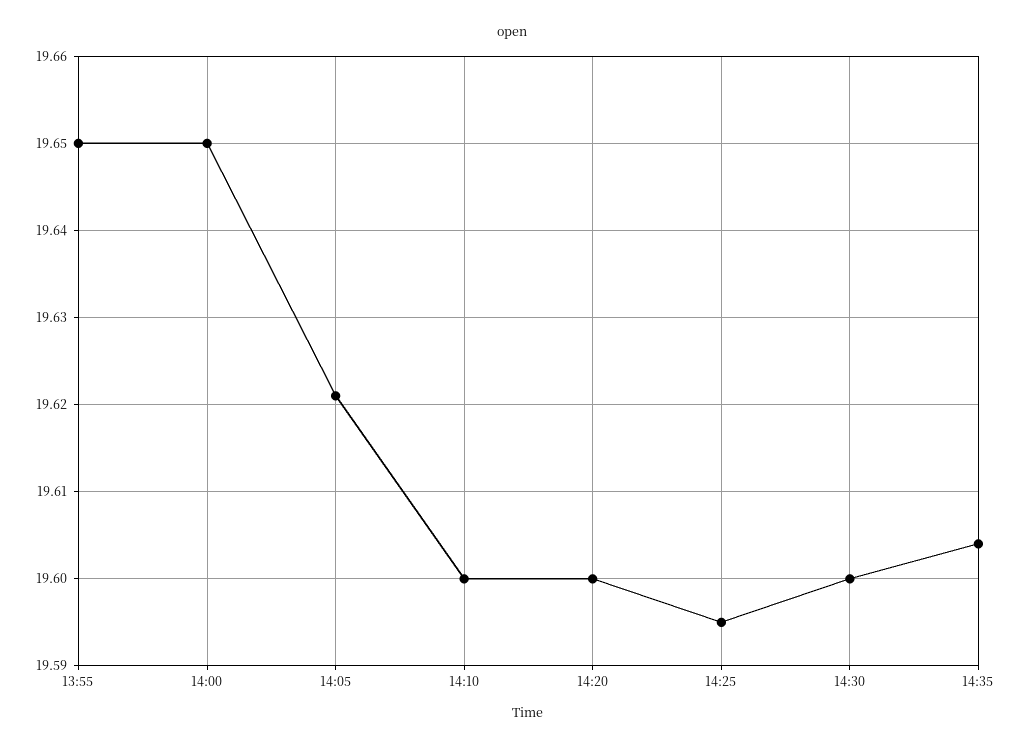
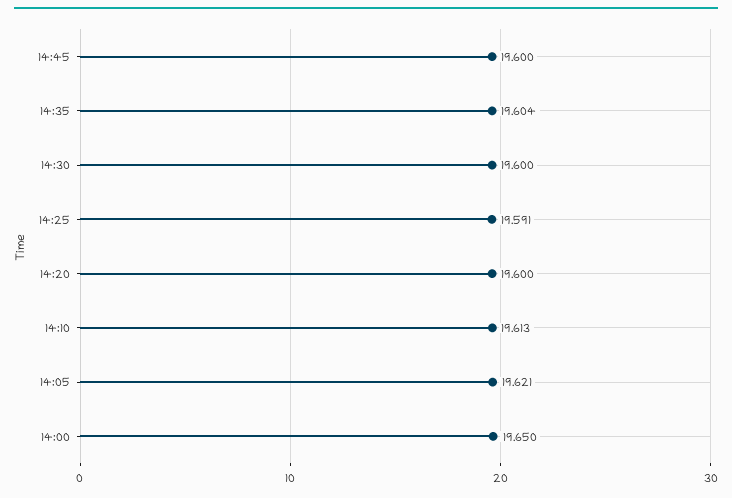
13:55: 19.65 -> none
14:10: 19.6 -> 19.613
14:25: 19.595 -> 19.591
14:45: none -> 19.6

